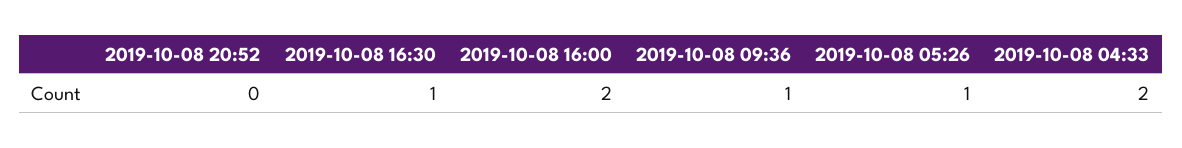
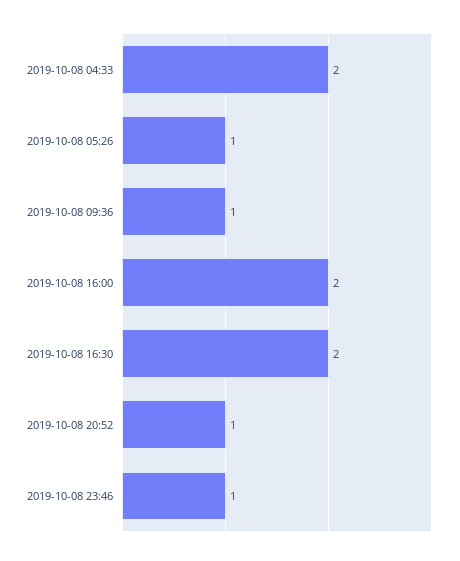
2019-10-08 20:52: 0 -> 1
2019-10-08 16:30: 1 -> 2
2019-10-08 23:46: none -> 1

